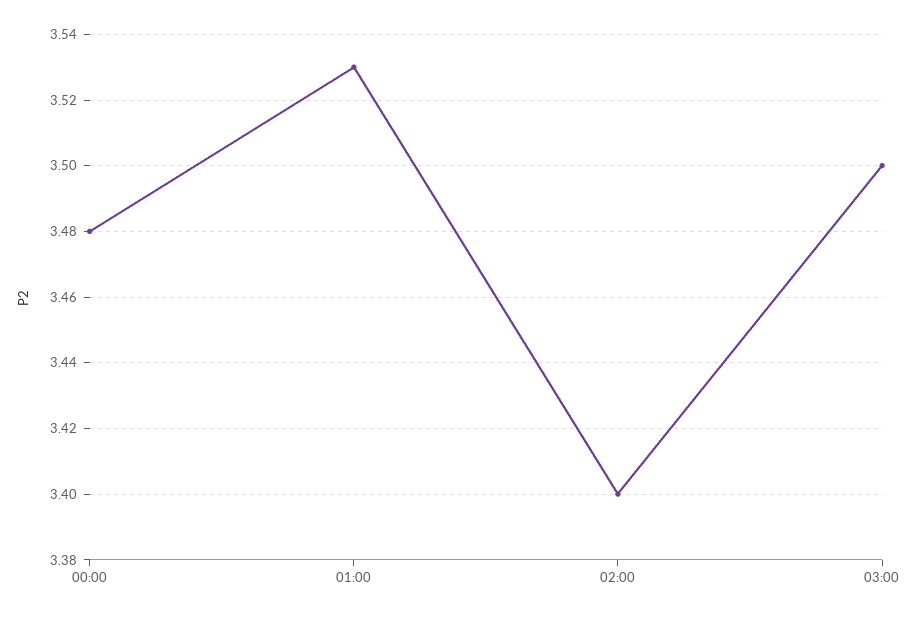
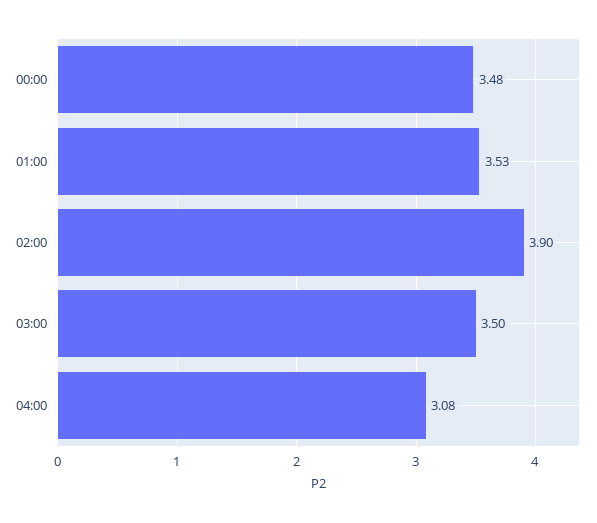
02:00: 3.4 -> 3.9
04:00: none -> 3.08

